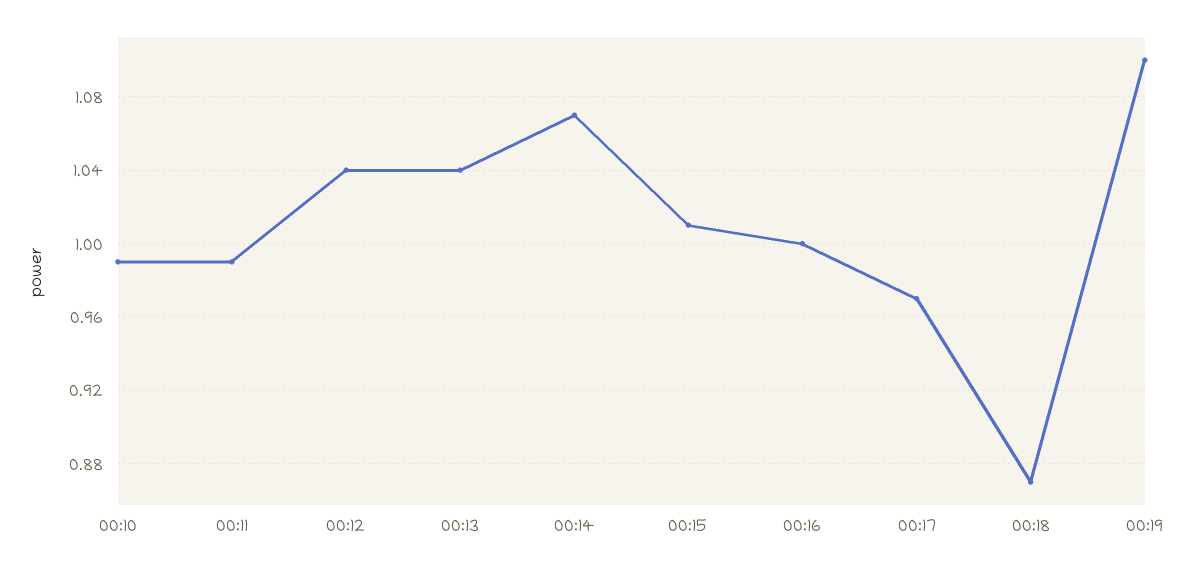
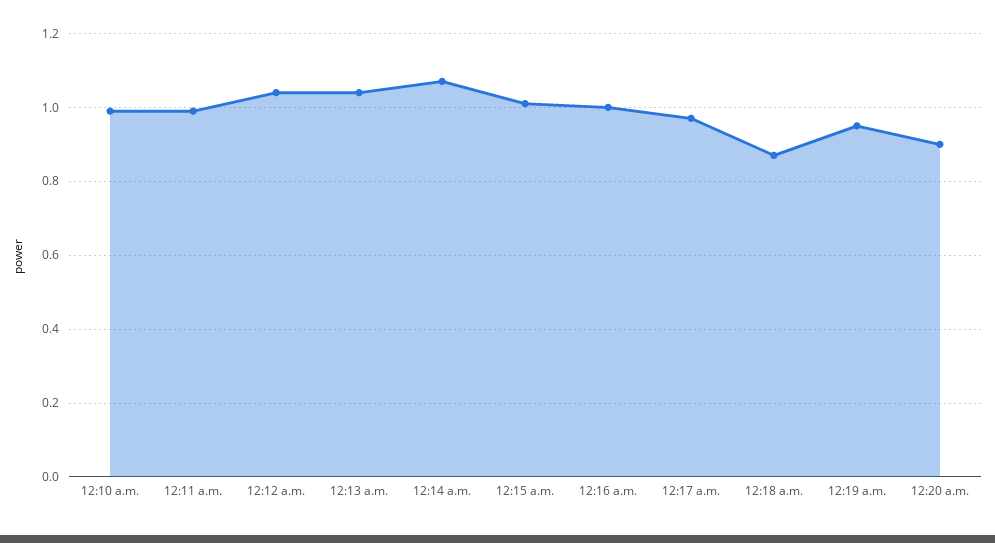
00:19: 1.1 -> 0.95
12:20 a.m.: none -> 0.9

